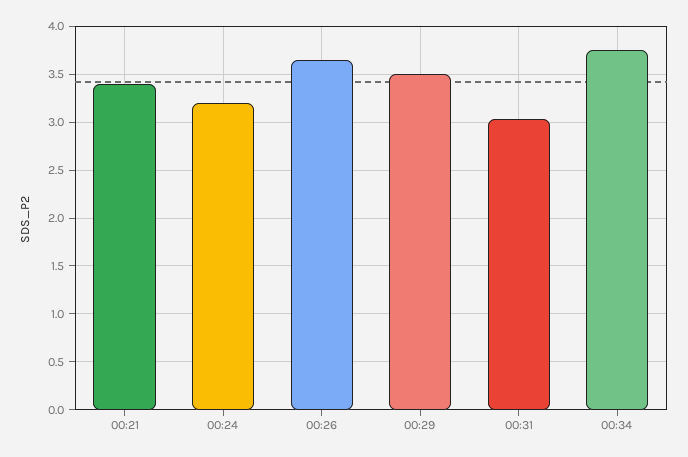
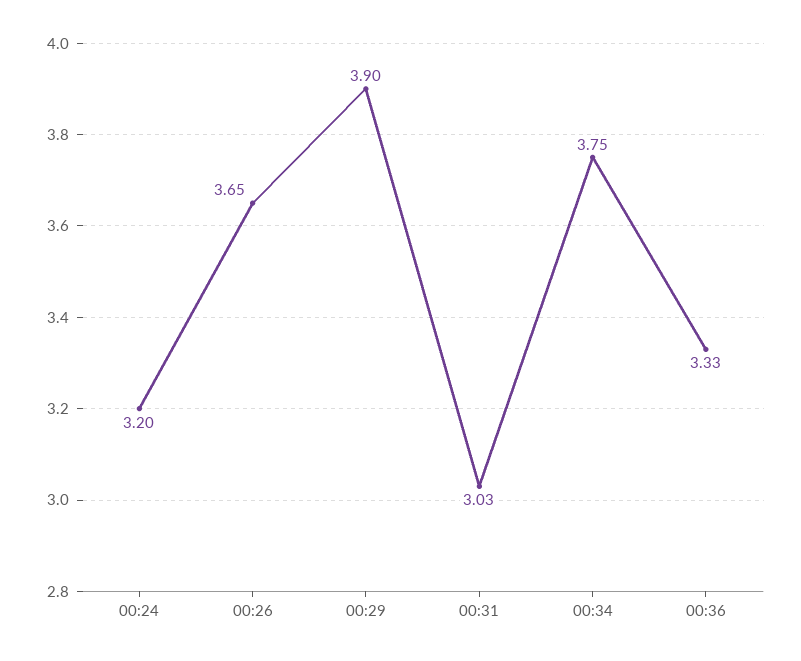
00:21: 3.4 -> none
00:29: 3.5 -> 3.9
00:36: none -> 3.33

